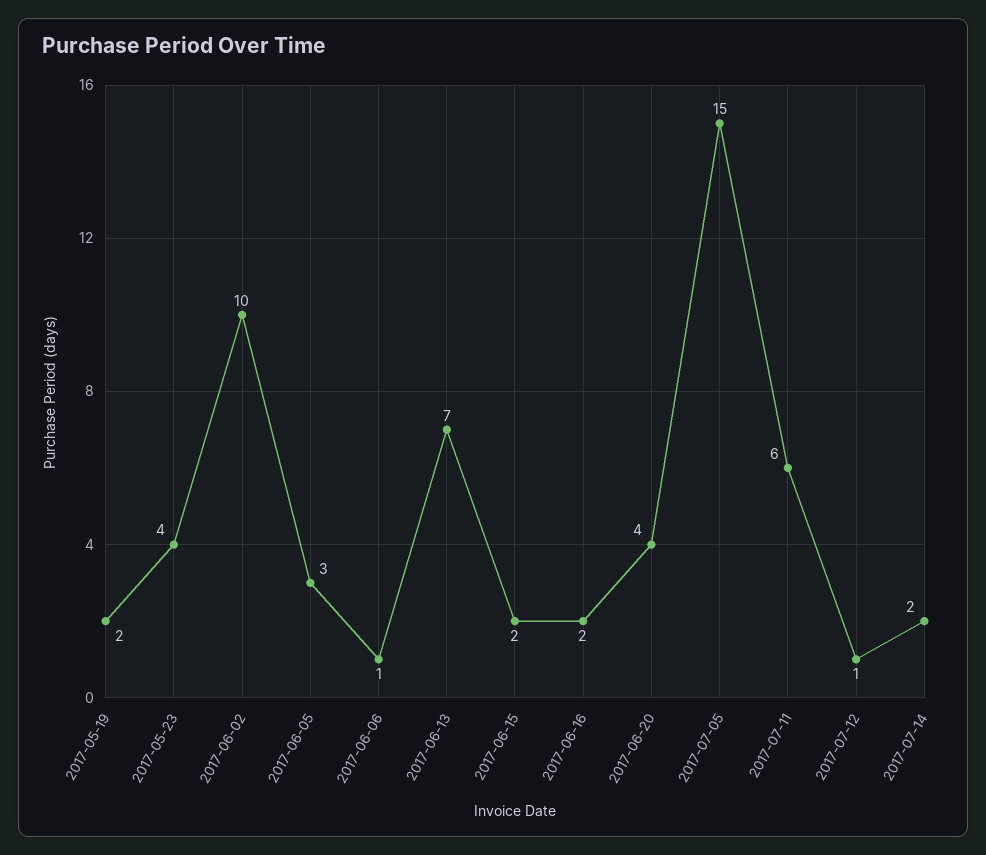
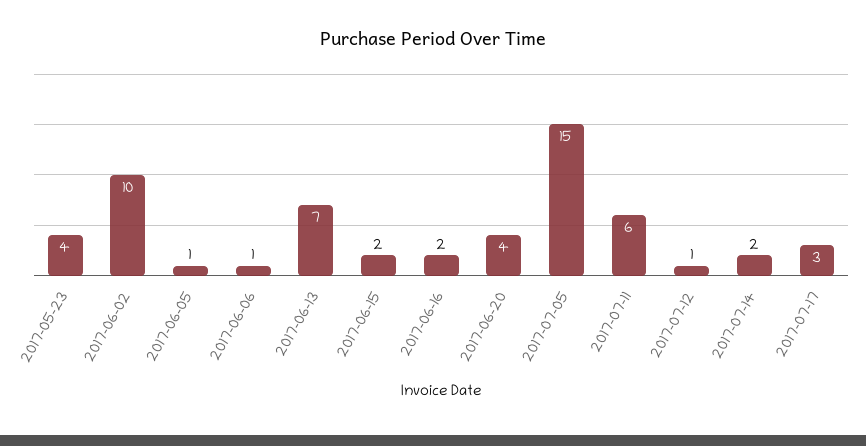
2017-05-19: 2 -> none
2017-06-05: 3 -> 1
2017-07-17: none -> 3

